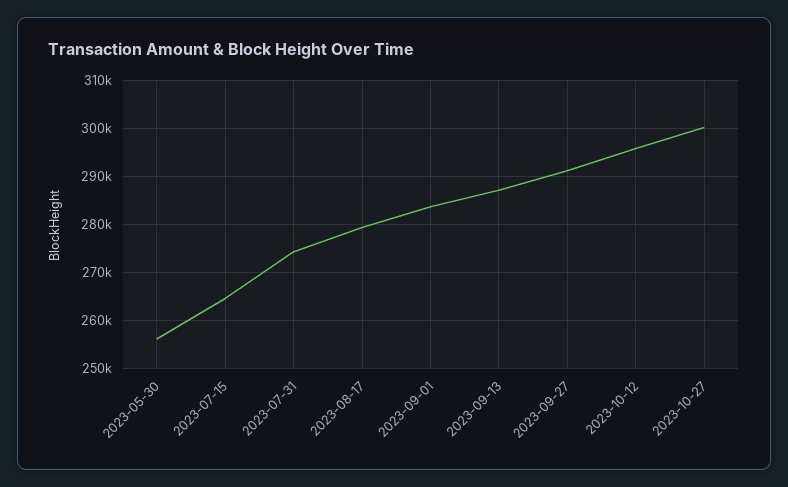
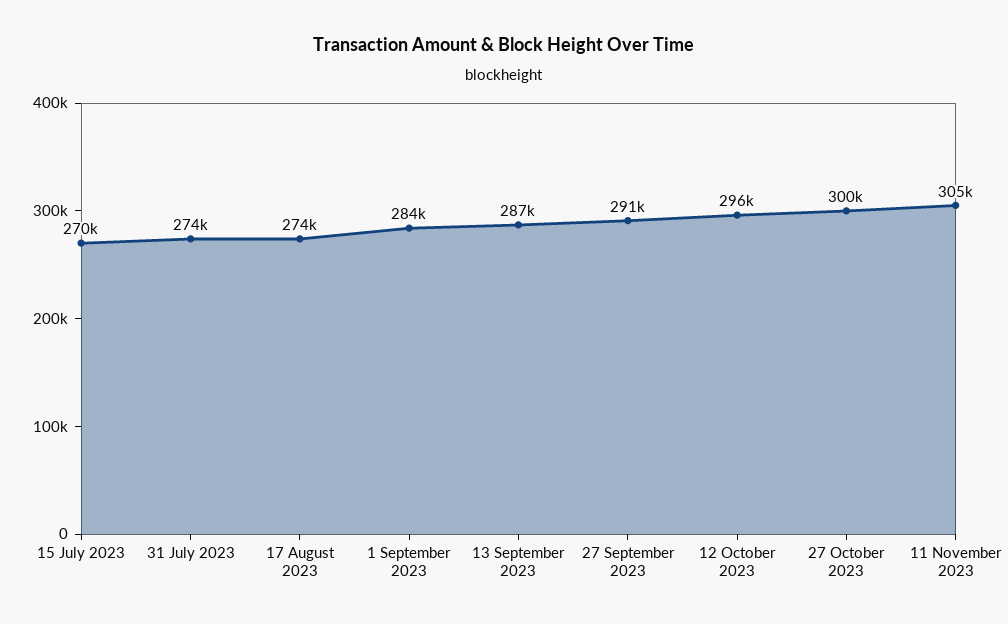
2023-05-30: 256000 -> none
2023-07-15: 264000 -> 270000
2023-08-17: 280000 -> 274000
11 November 2023: none -> 305000

